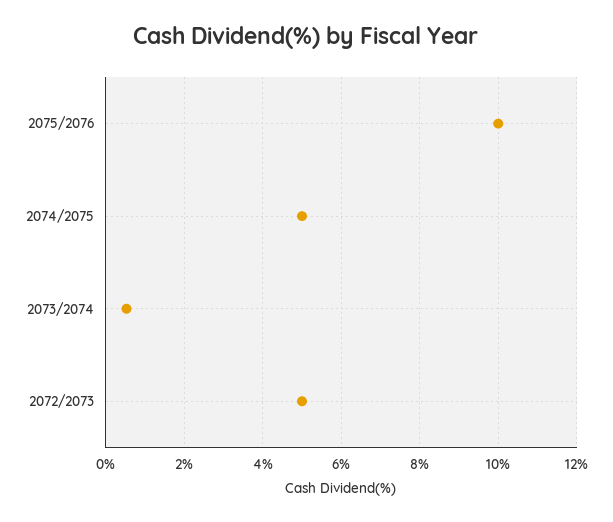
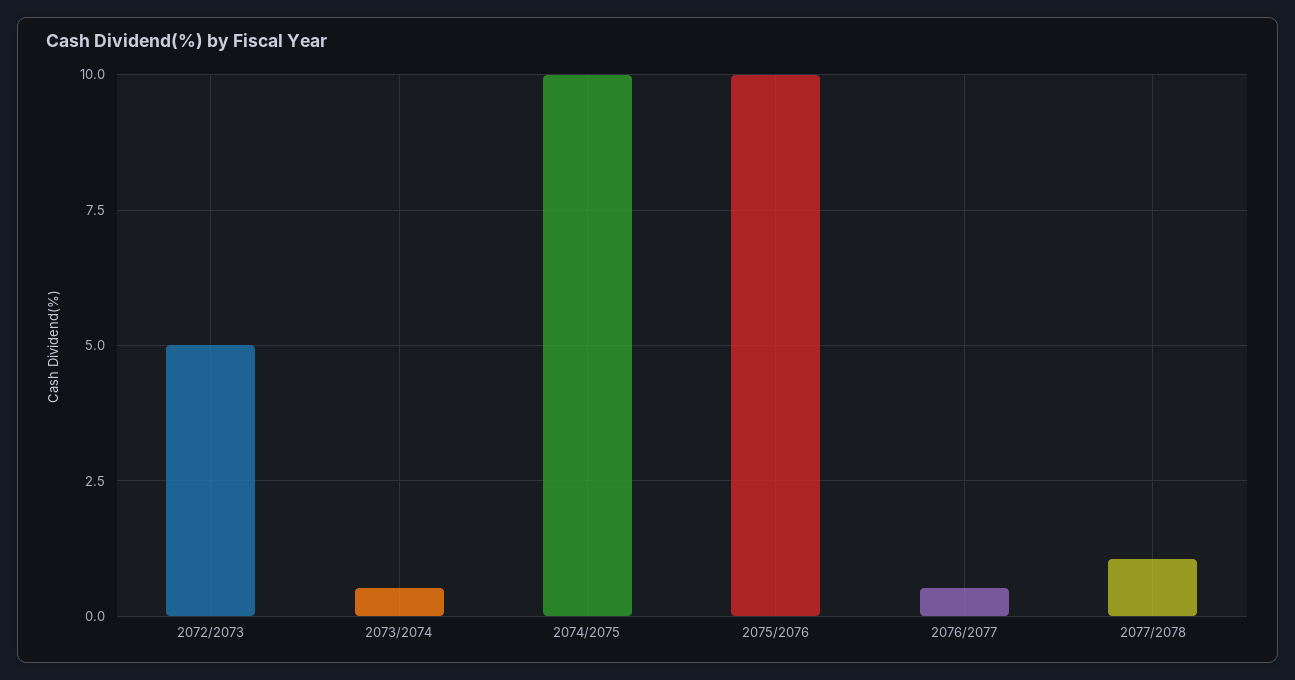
2074/2075: 5 -> 10
2076/2077: none -> 0.5
2077/2078: none -> 1

